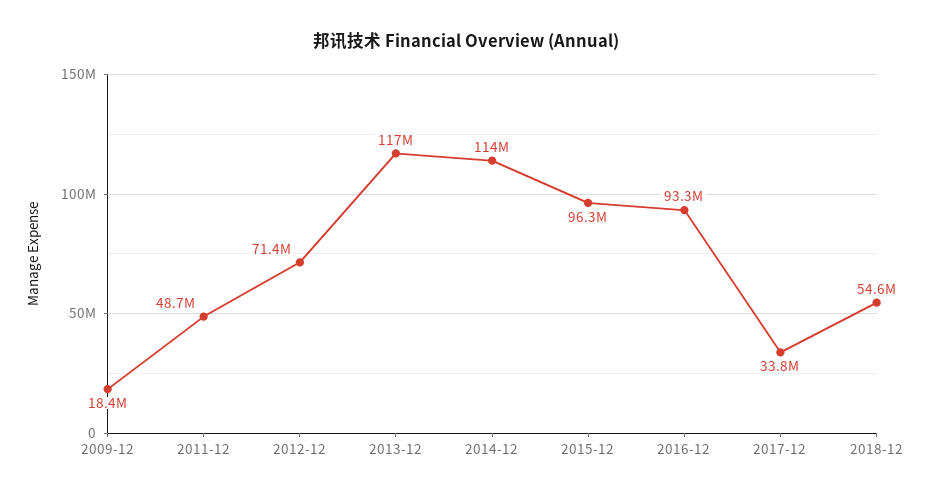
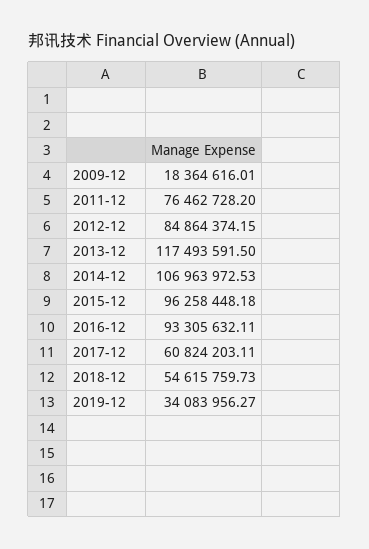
2011-12: 48700000 -> 76462728.2
2012-12: 71400000 -> 84864374.15
2014-12: 114000000 -> 106963972.53
2017-12: 33800000 -> 60824203.11
2019-12: none -> 34083956.27

